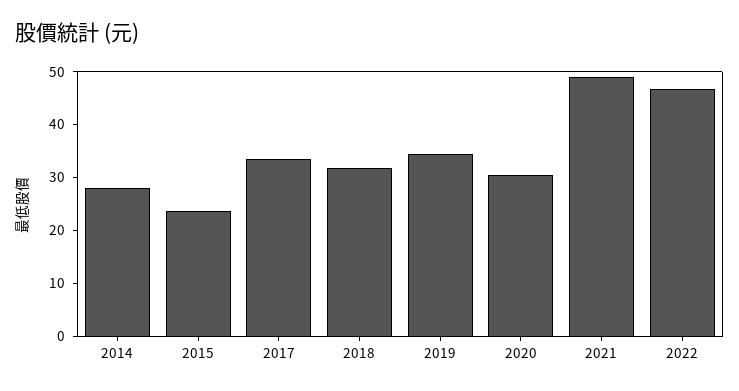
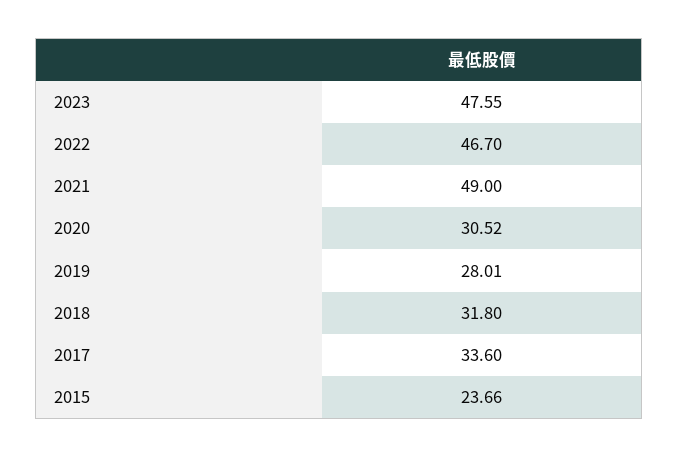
2014: 28 -> none
2019: 34 -> 28.01
2023: none -> 47.55

